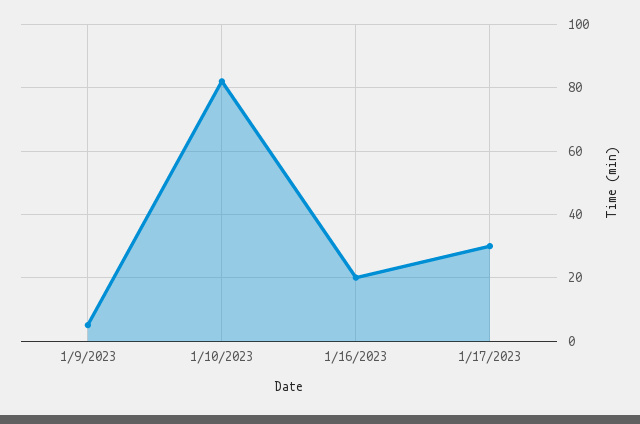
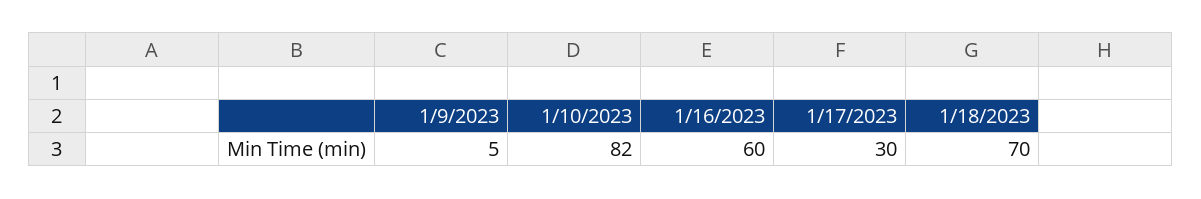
1/16/2023: 20 -> 60
1/18/2023: none -> 70

